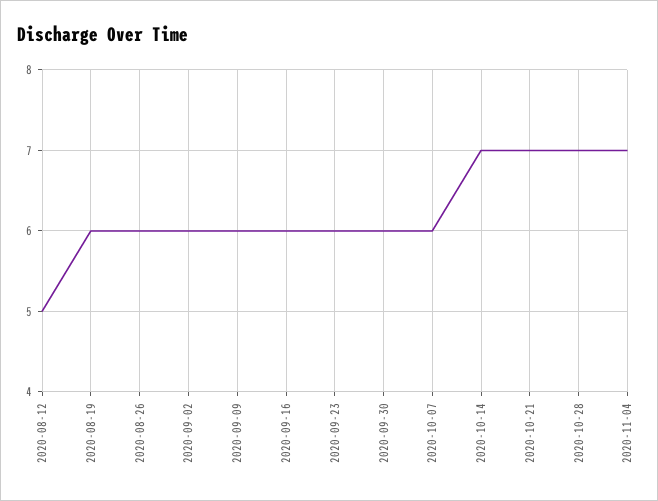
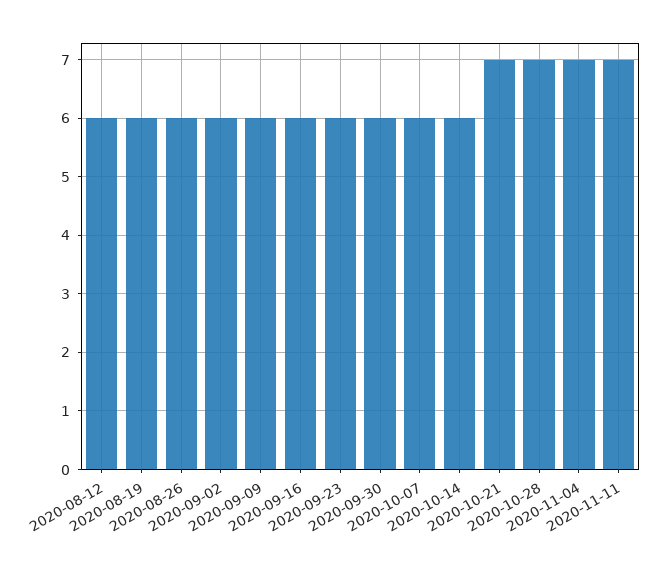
2020-08-12: 5 -> 6
2020-10-14: 7 -> 6
2020-11-11: none -> 7

